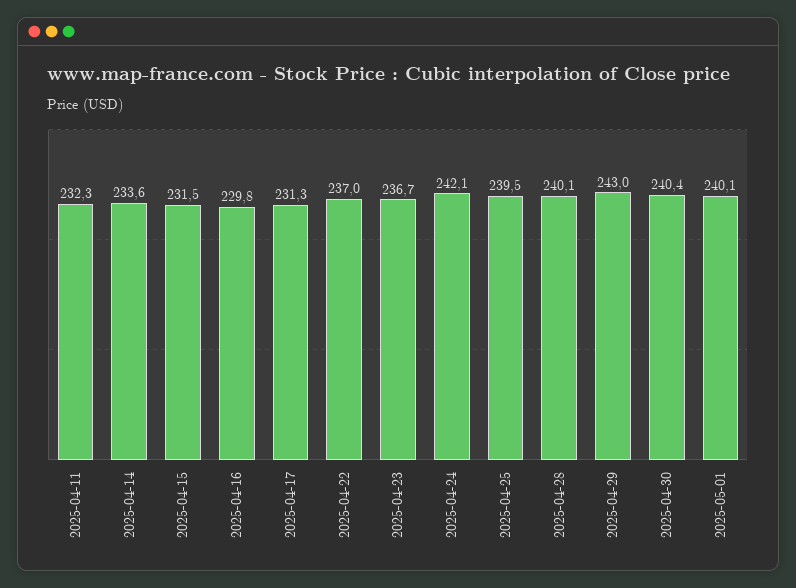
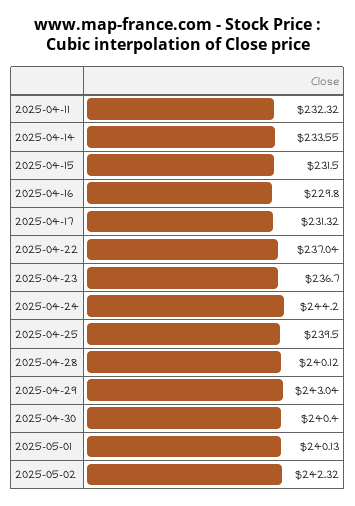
2025-04-24: 242.1 -> 244.2
2025-05-02: none -> 242.32

